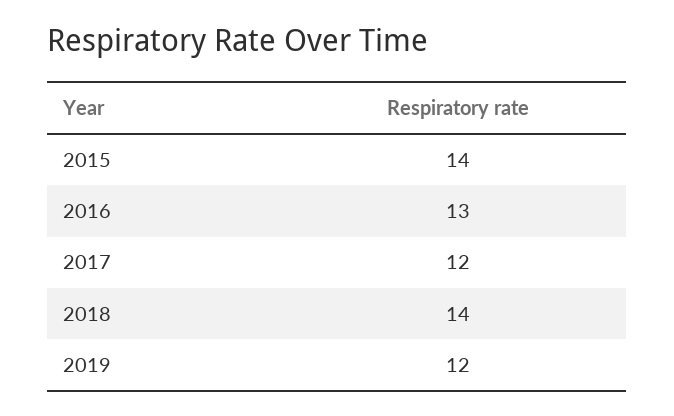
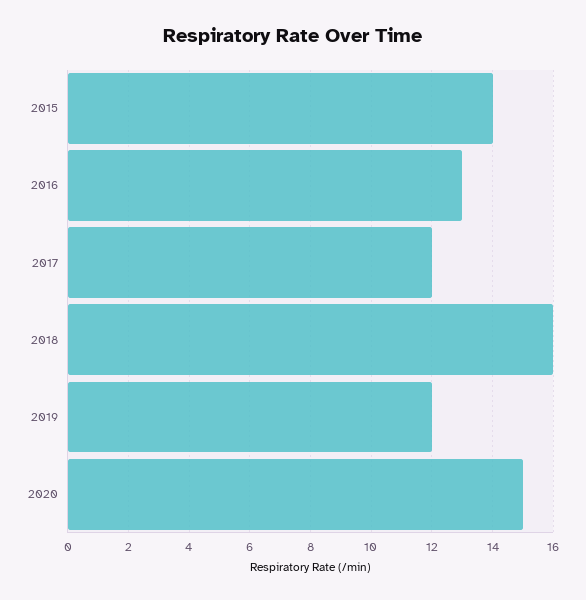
2018: 14 -> 16
2020: none -> 15

